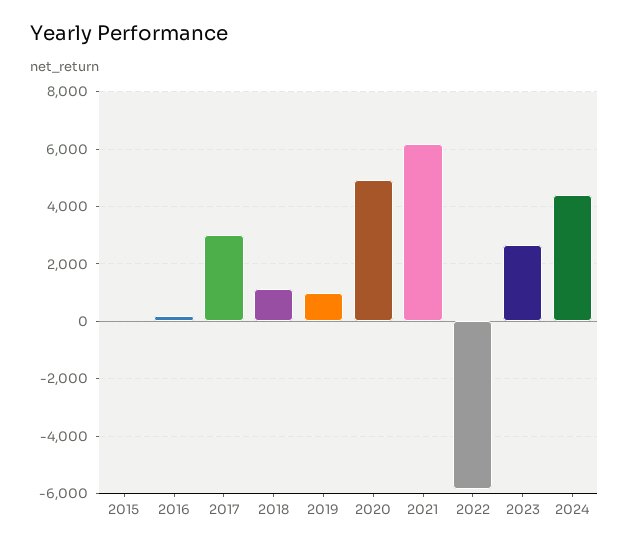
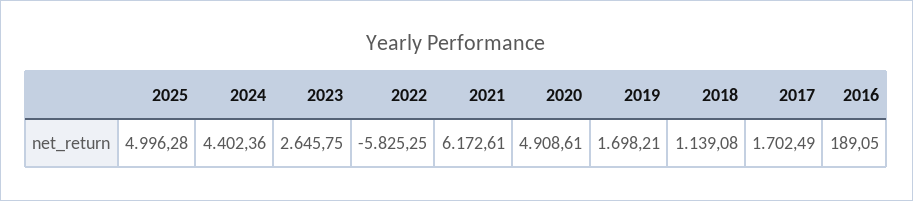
2015: 0 -> none
2017: 3000 -> 1702.49
2019: 1000 -> 1698.21
2025: none -> 4996.28

